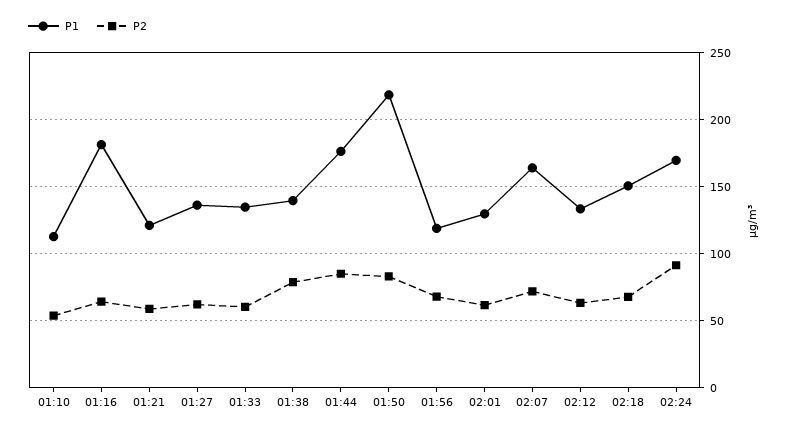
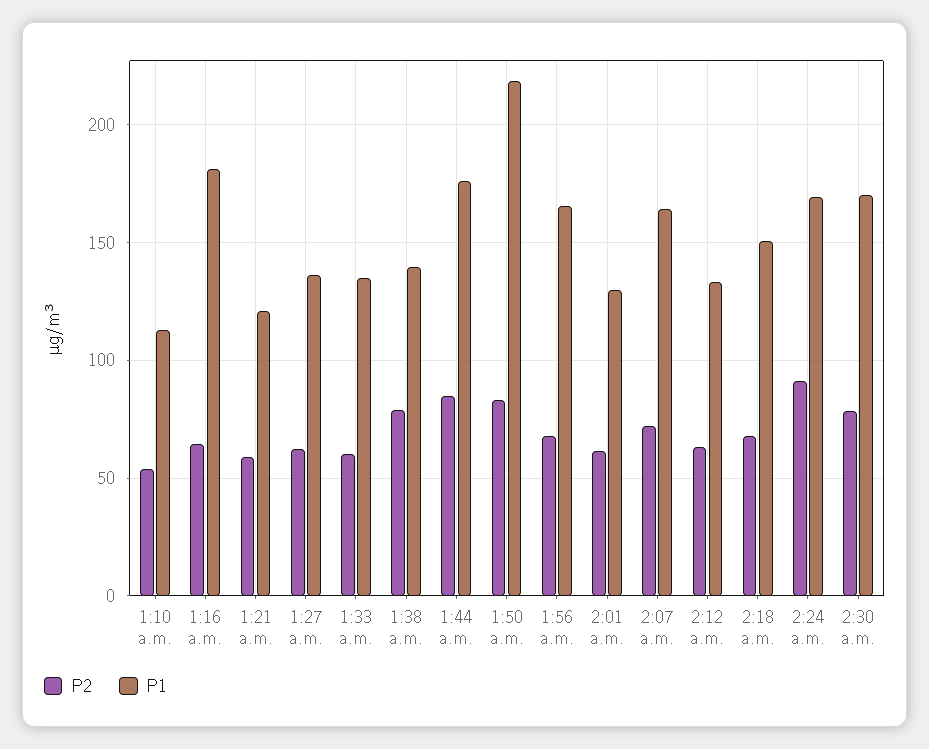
P1, 01:56: 120 -> 165
P2, 2:30 a.m.: none -> 80
P1, 2:30 a.m.: none -> 170

